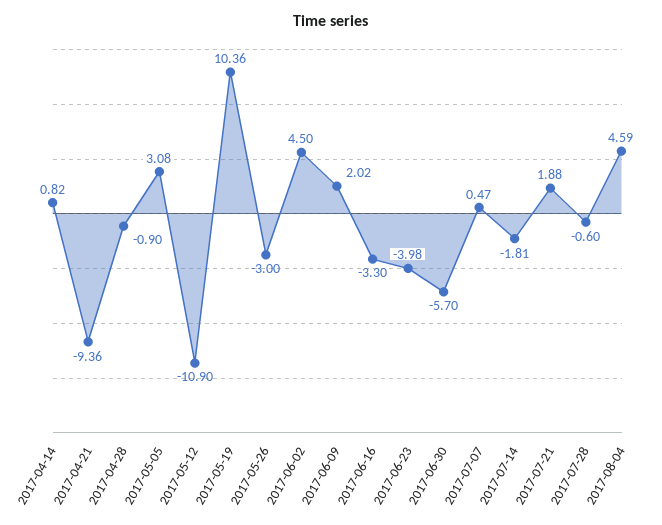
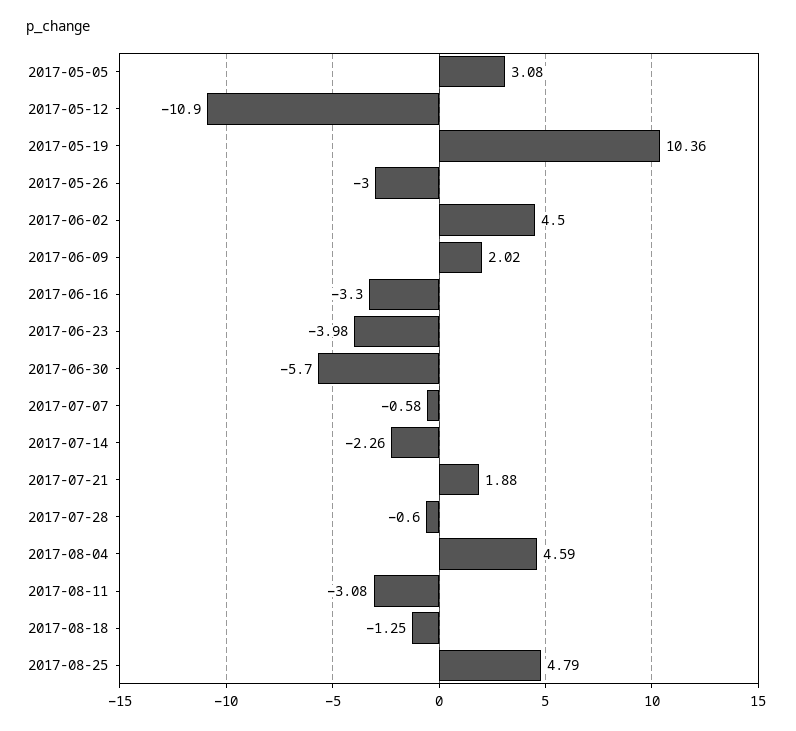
2017-04-14: 0.82 -> none
2017-04-21: -9.36 -> none
2017-04-28: -0.9 -> none
2017-07-07: 0.47 -> -0.58
2017-07-14: -1.81 -> -2.26
2017-08-11: none -> -3.08
2017-08-18: none -> -1.25
2017-08-25: none -> 4.79

